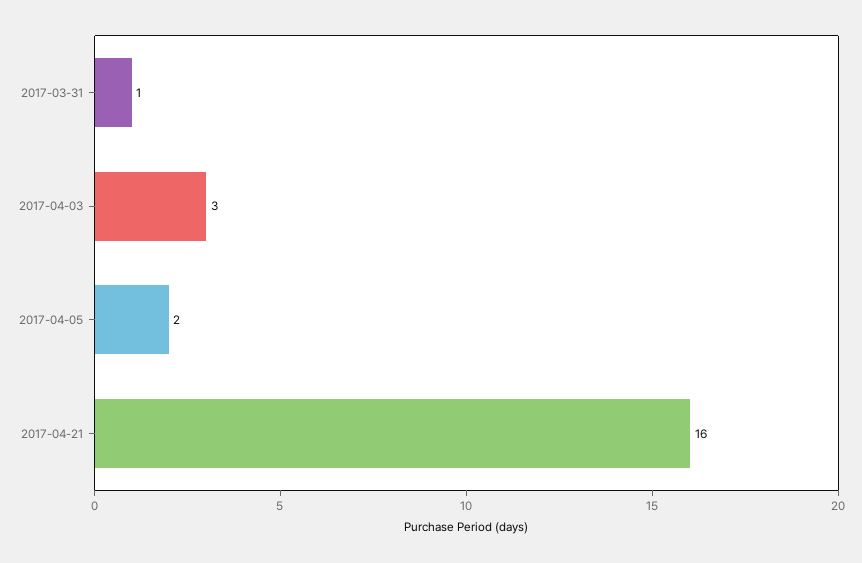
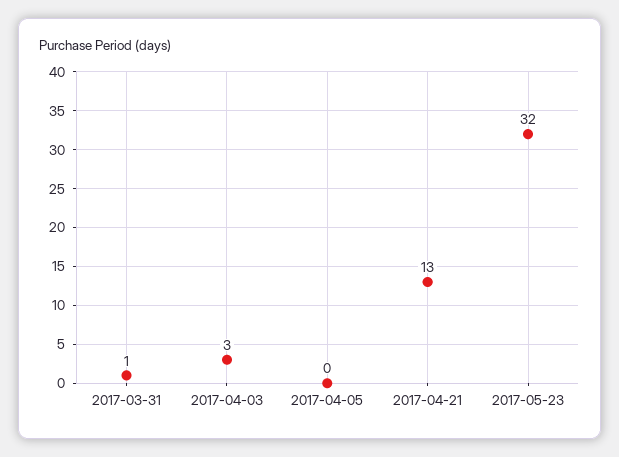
2017-04-05: 2 -> 0
2017-04-21: 16 -> 13
2017-05-23: none -> 32

